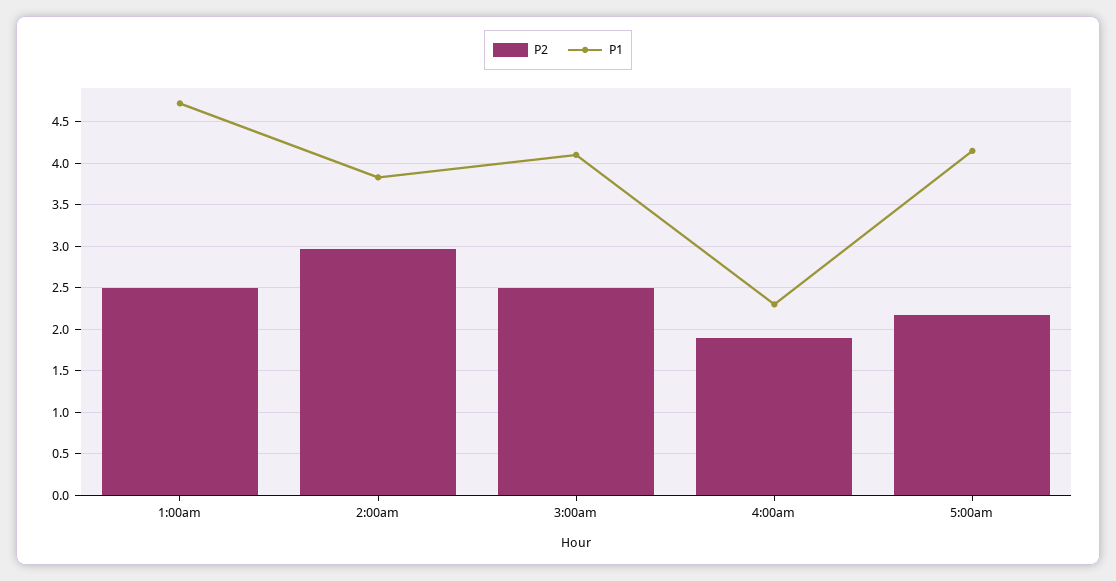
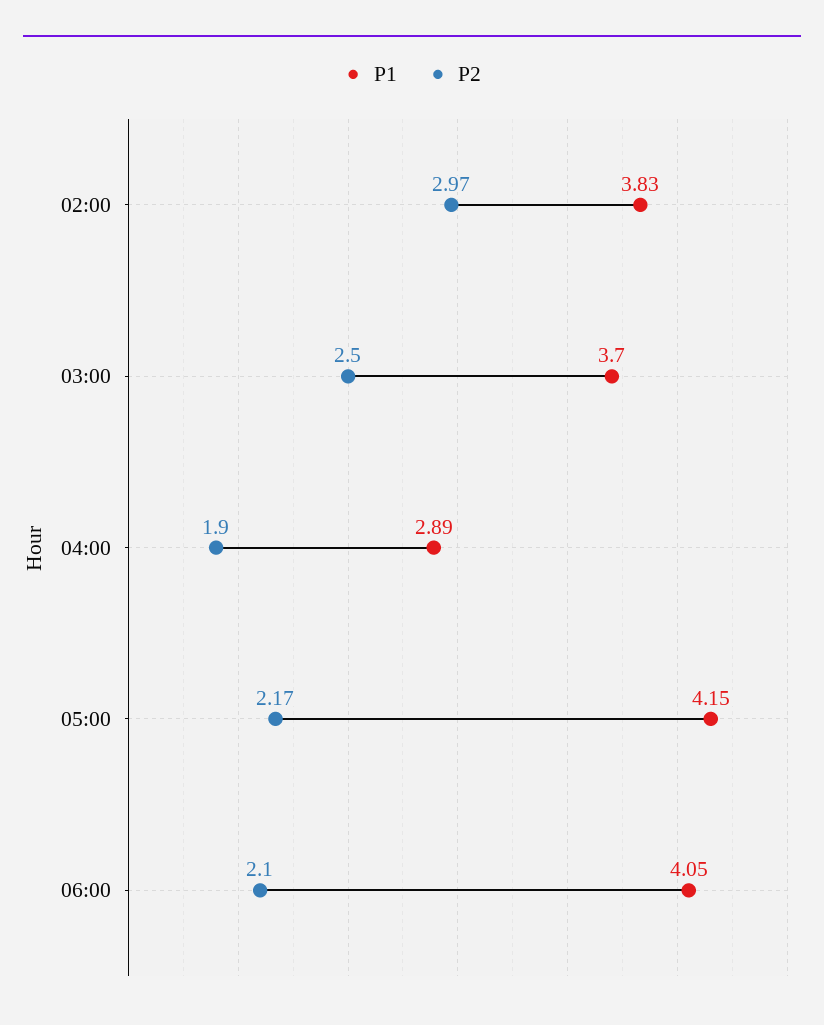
P2, 1:00am: 2.5 -> none
P1, 1:00am: 4.7 -> none
P1, 3:00am: 4.1 -> 3.7
P1, 4:00am: 2.3 -> 2.89
P1, 06:00: none -> 4.05
P2, 06:00: none -> 2.1

